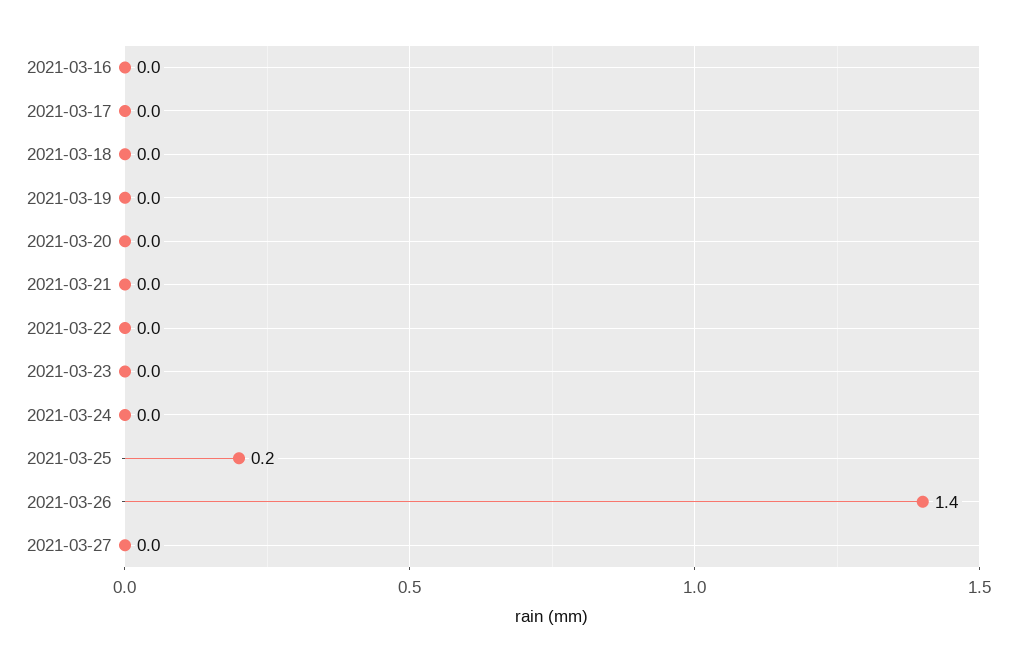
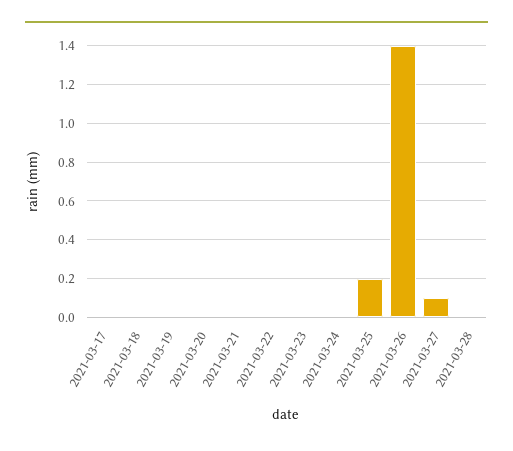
2021-03-16: 0 -> none
2021-03-27: 0 -> 0.1
2021-03-28: none -> 0

